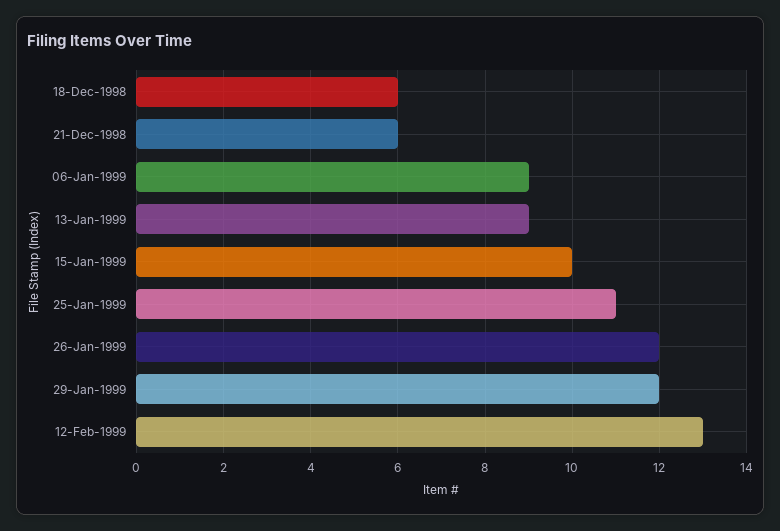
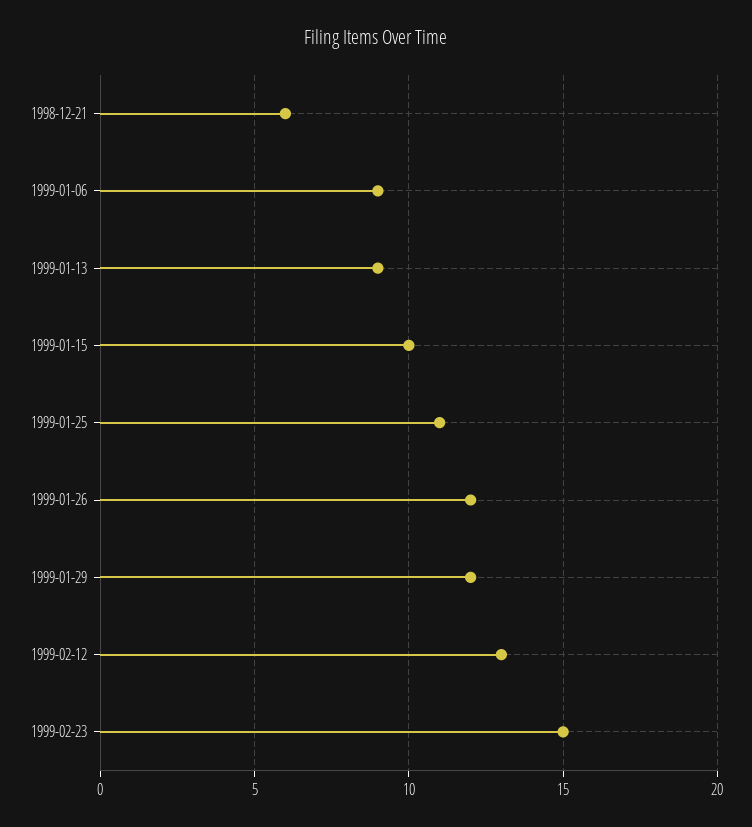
18-Dec-1998: 6 -> none
1999-02-23: none -> 15

